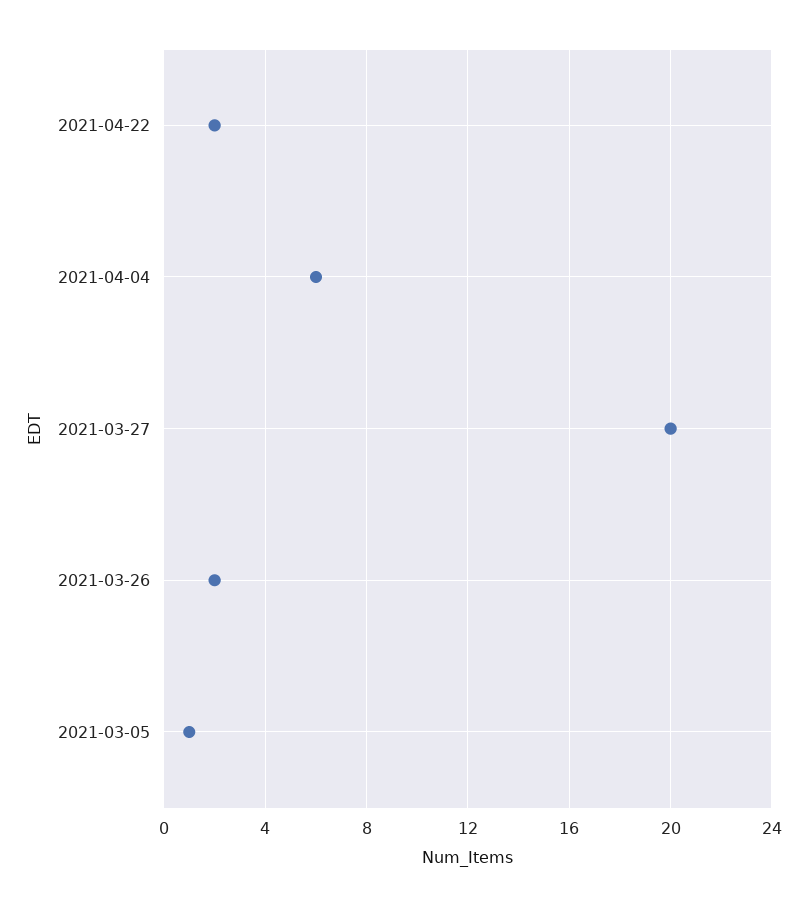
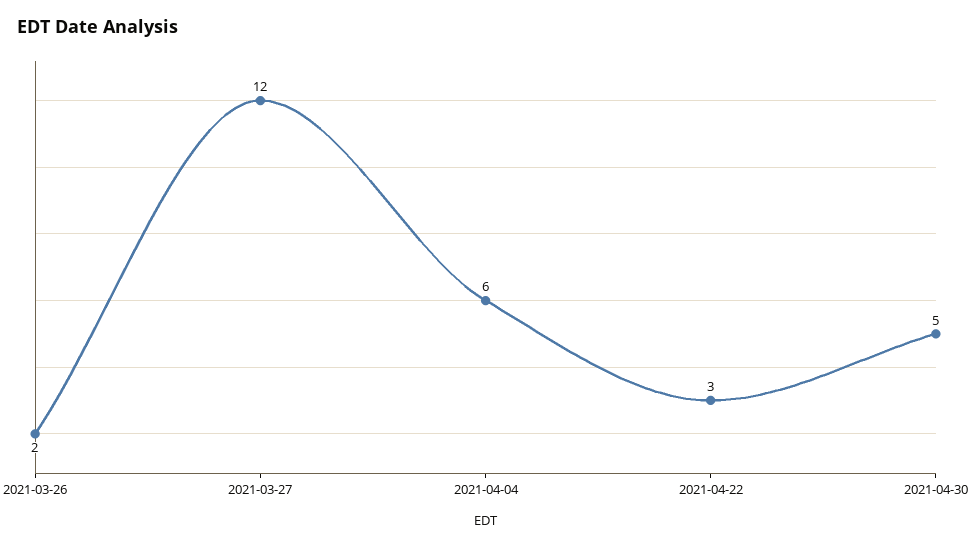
2021-04-22: 2 -> 3
2021-03-27: 20 -> 12
2021-03-05: 1 -> none
2021-04-30: none -> 5

